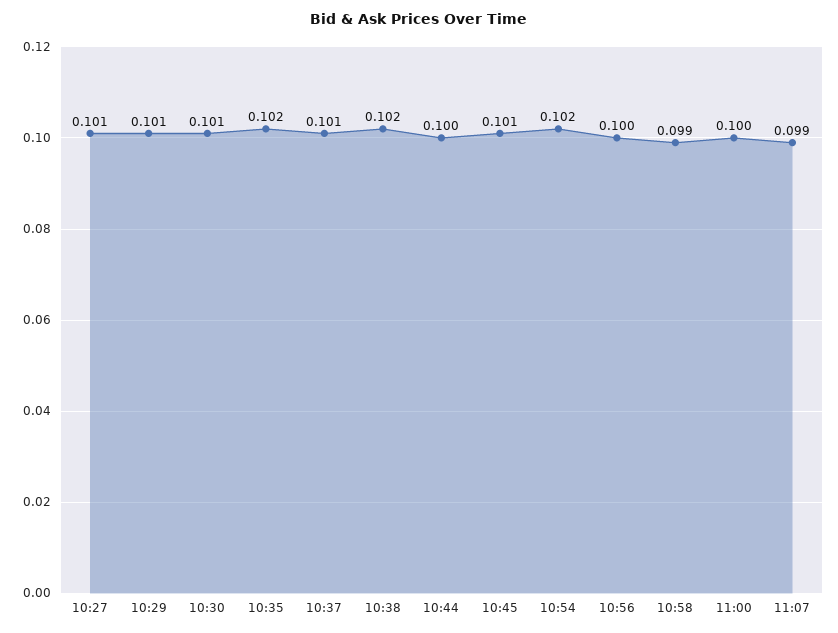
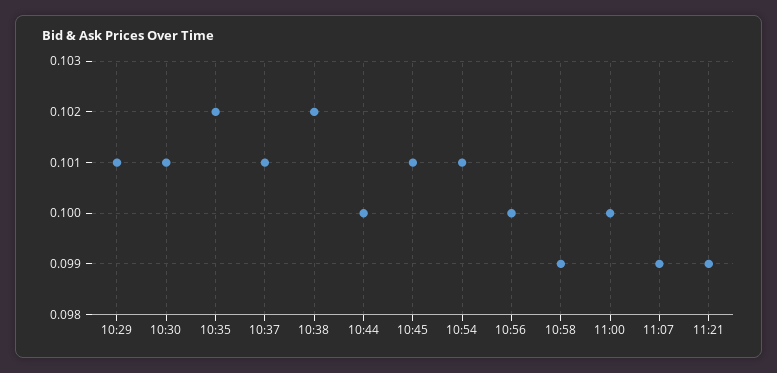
10:27: 0.101 -> none
10:54: 0.102 -> 0.101
11:21: none -> 0.099

